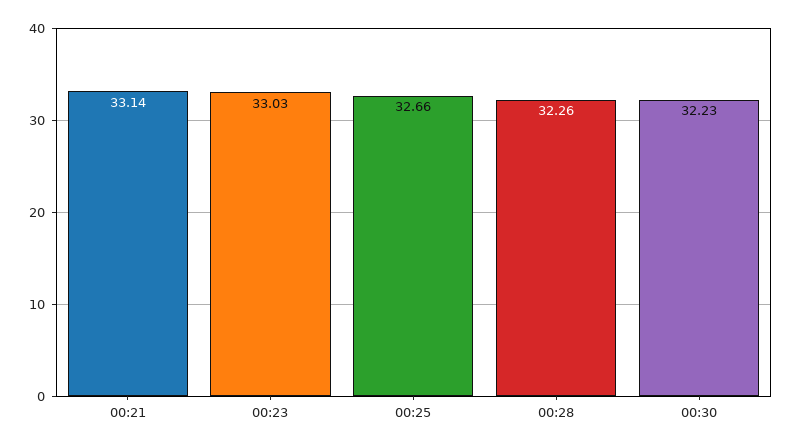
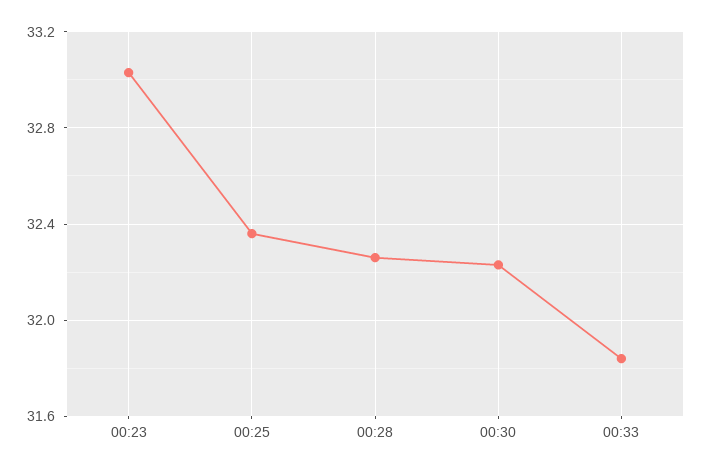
00:21: 33.14 -> none
00:25: 32.66 -> 32.35
00:33: none -> 31.85

